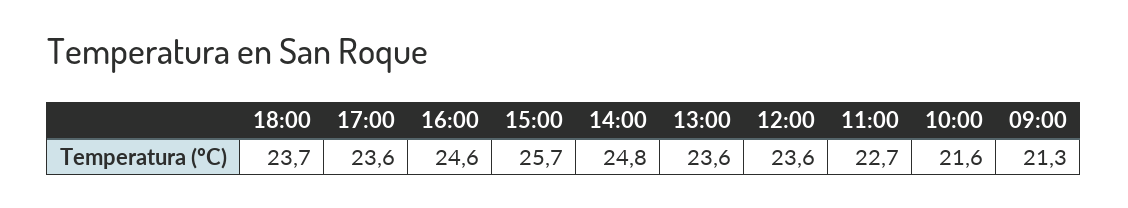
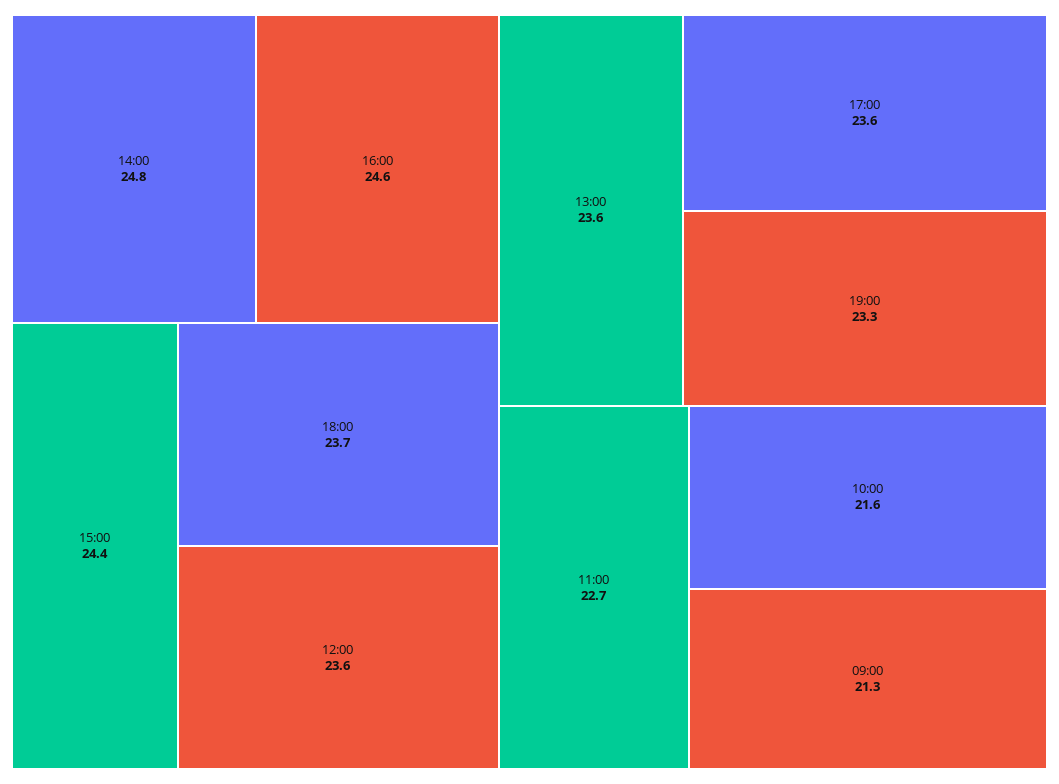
15:00: 25.7 -> 24.4
19:00: none -> 23.3

